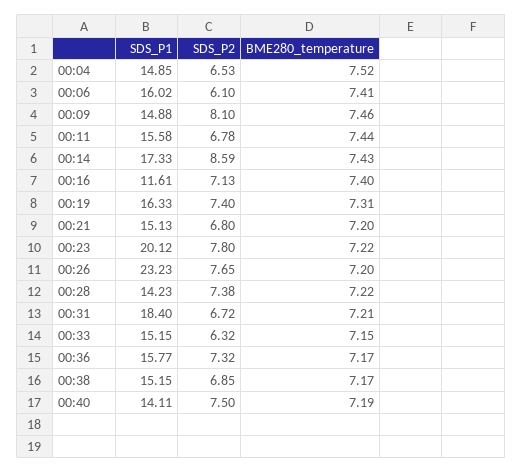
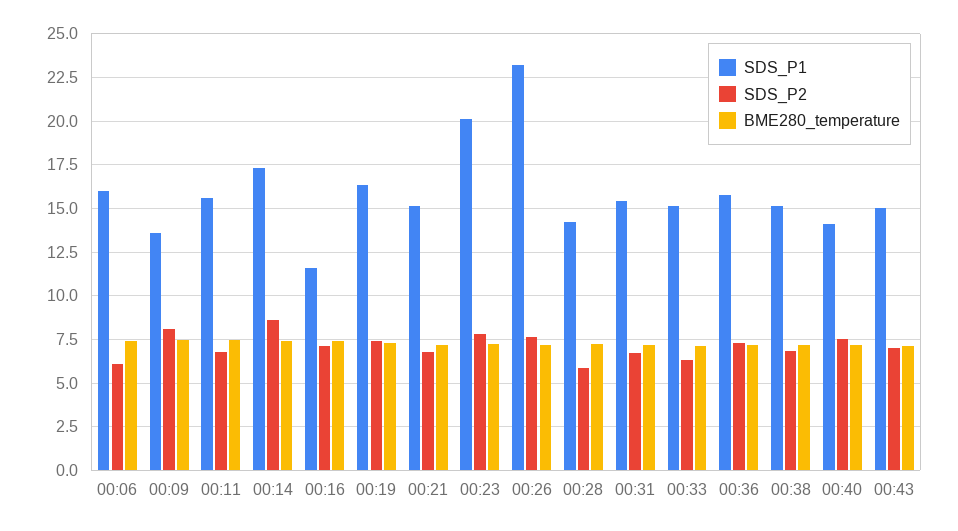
SDS_P1, 00:04: 14.85 -> none
SDS_P2, 00:04: 6.53 -> none
BME280_temperature, 00:04: 7.52 -> none
SDS_P1, 00:09: 14.88 -> 13.5
SDS_P2, 00:28: 7.38 -> 6
SDS_P1, 00:31: 18.4 -> 15.5
SDS_P1, 00:43: none -> 15
SDS_P2, 00:43: none -> 7
BME280_temperature, 00:43: none -> 7

